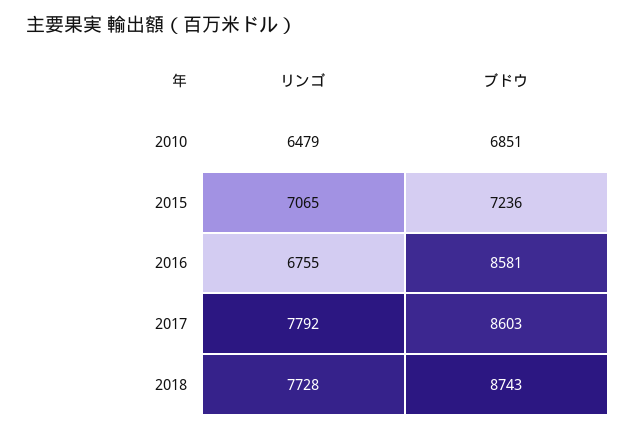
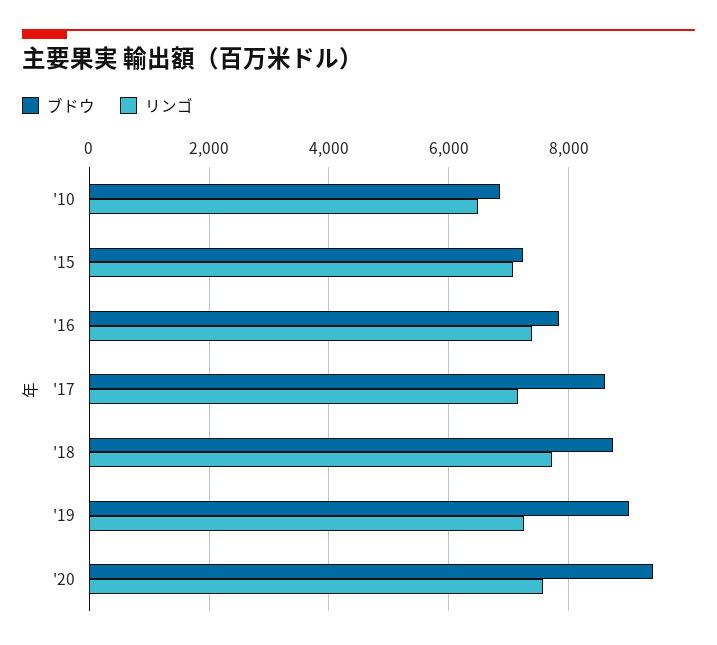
リンゴ, 2016: 6755 -> 7400
ブドウ, 2016: 8581 -> 7800
リンゴ, 2017: 7792 -> 7200
ブドウ, '19: none -> 9000
リンゴ, '19: none -> 7200
ブドウ, '20: none -> 9400
リンゴ, '20: none -> 7600

